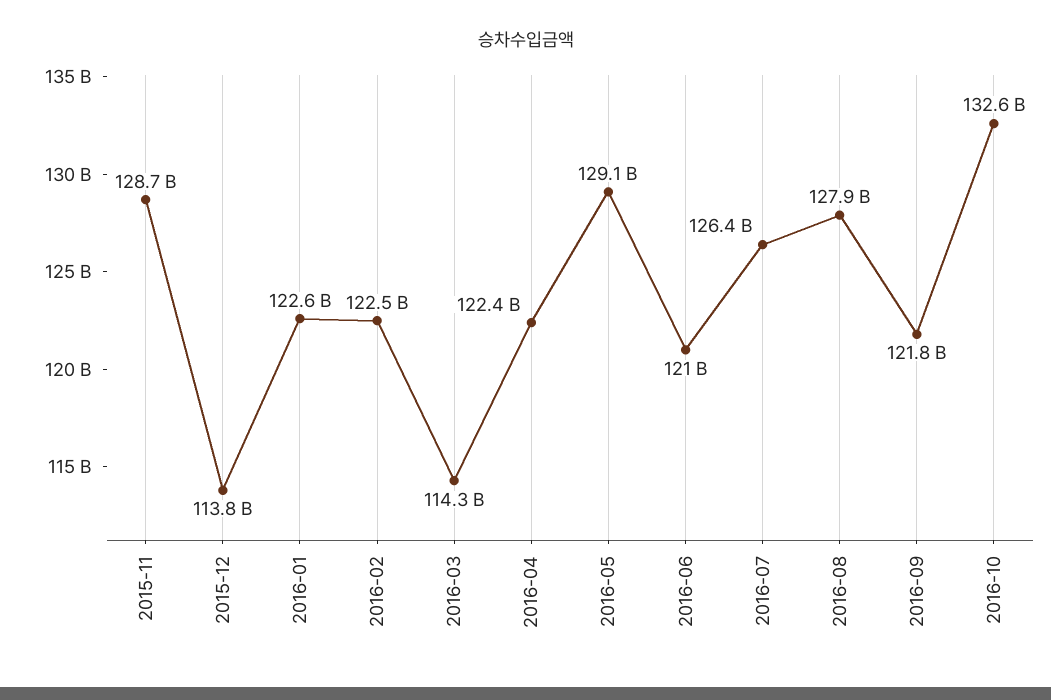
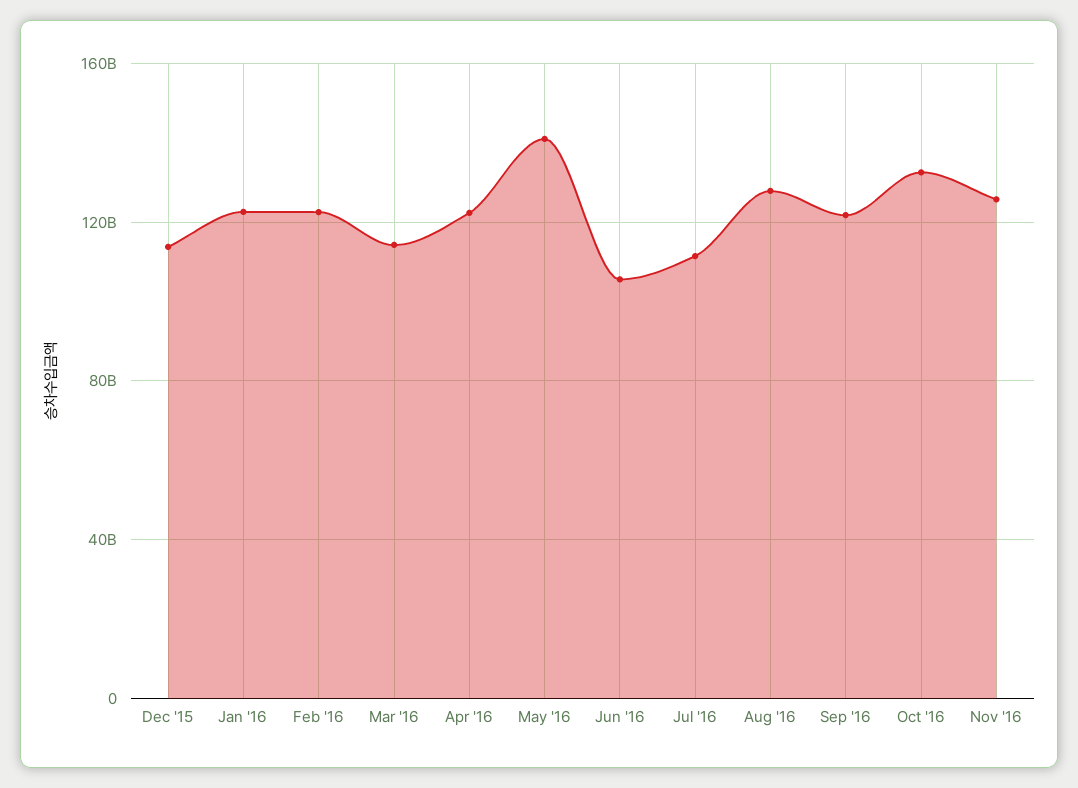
2015-11: 128700000000 -> none
2016-05: 129100000000 -> 140000000000
2016-06: 121000000000 -> 105000000000
2016-07: 126400000000 -> 110000000000
Nov '16: none -> 125000000000

